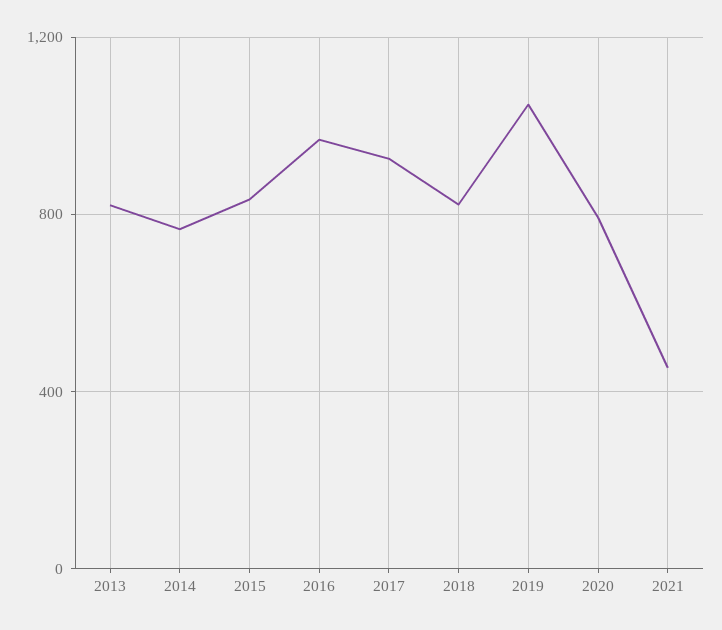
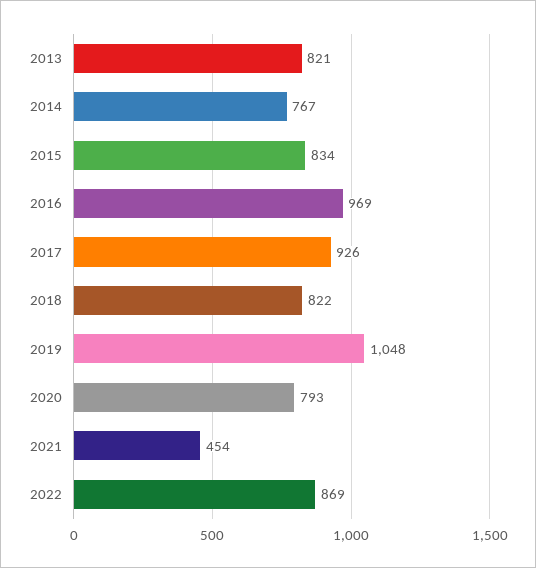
2022: none -> 869

